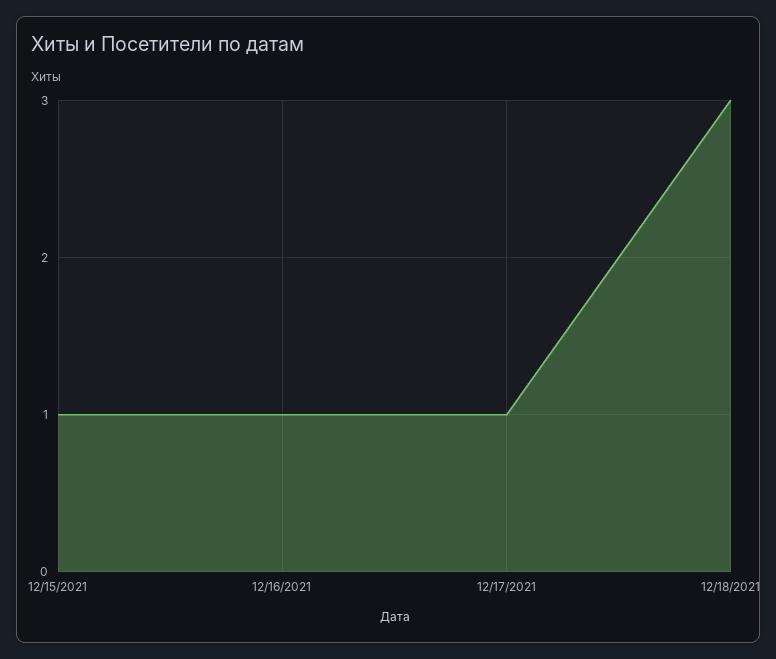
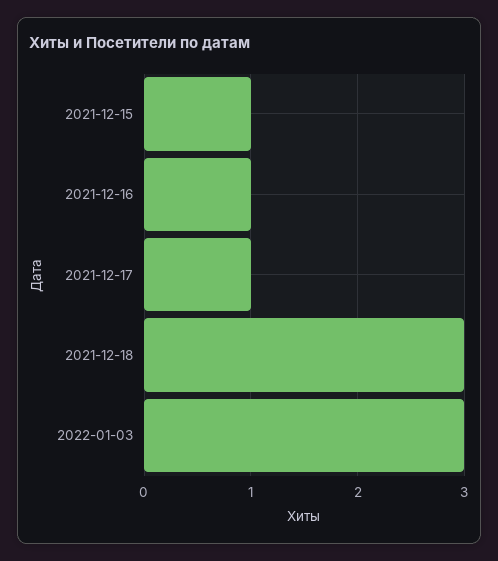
2022-01-03: none -> 3

